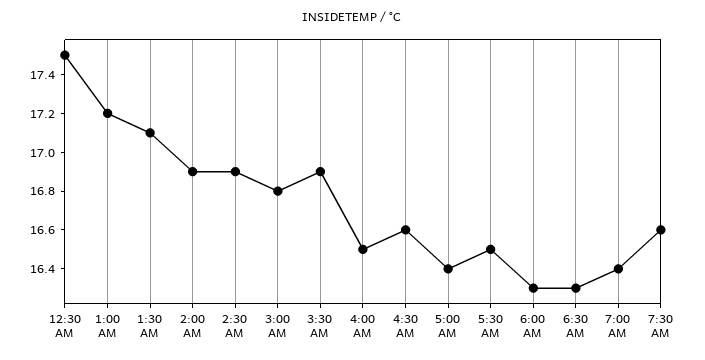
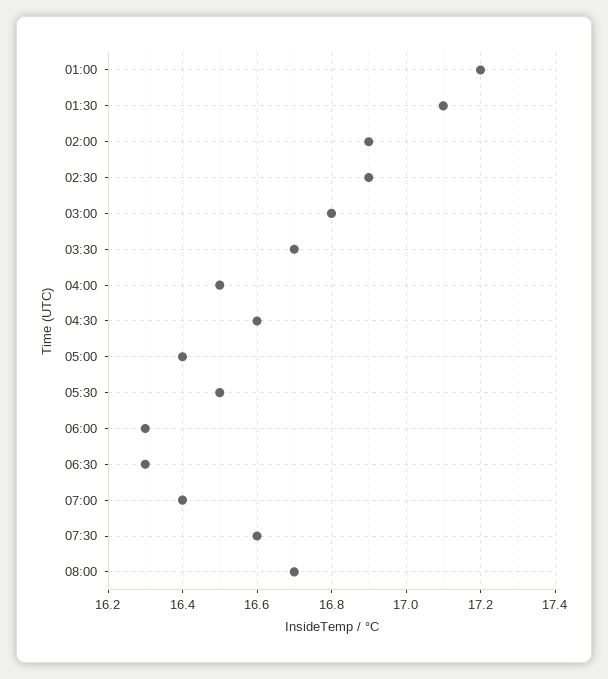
12:30 AM: 17.5 -> none
3:30 AM: 16.9 -> 16.7
08:00: none -> 16.7

